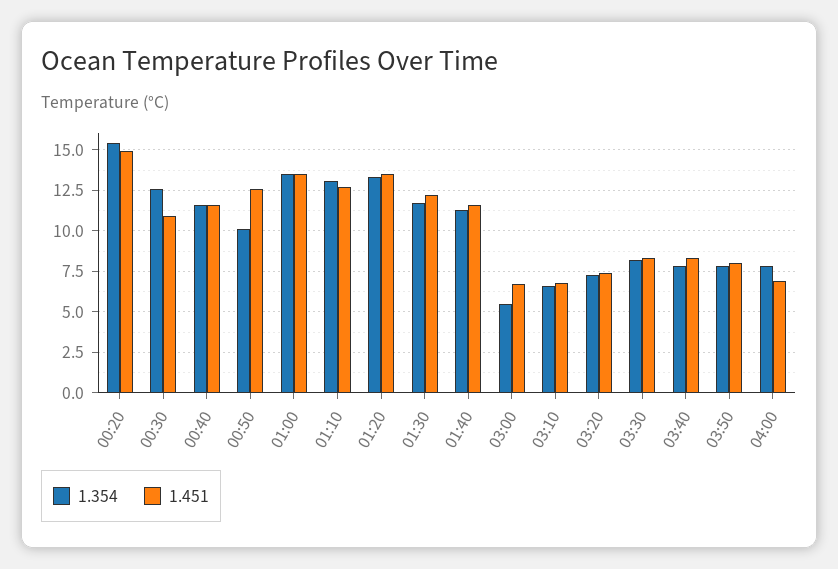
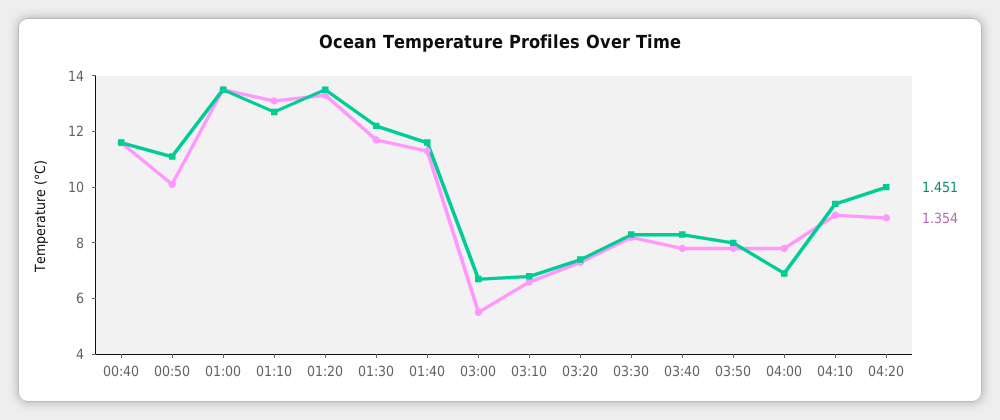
1.354, 00:20: 15.5 -> none
1.451, 00:20: 15 -> none
1.354, 00:30: 12.5 -> none
1.451, 00:30: 11 -> none
1.451, 00:50: 12.5 -> 11
1.451, 04:10: none -> 9.5
1.354, 04:10: none -> 9
1.451, 04:20: none -> 10
1.354, 04:20: none -> 9

